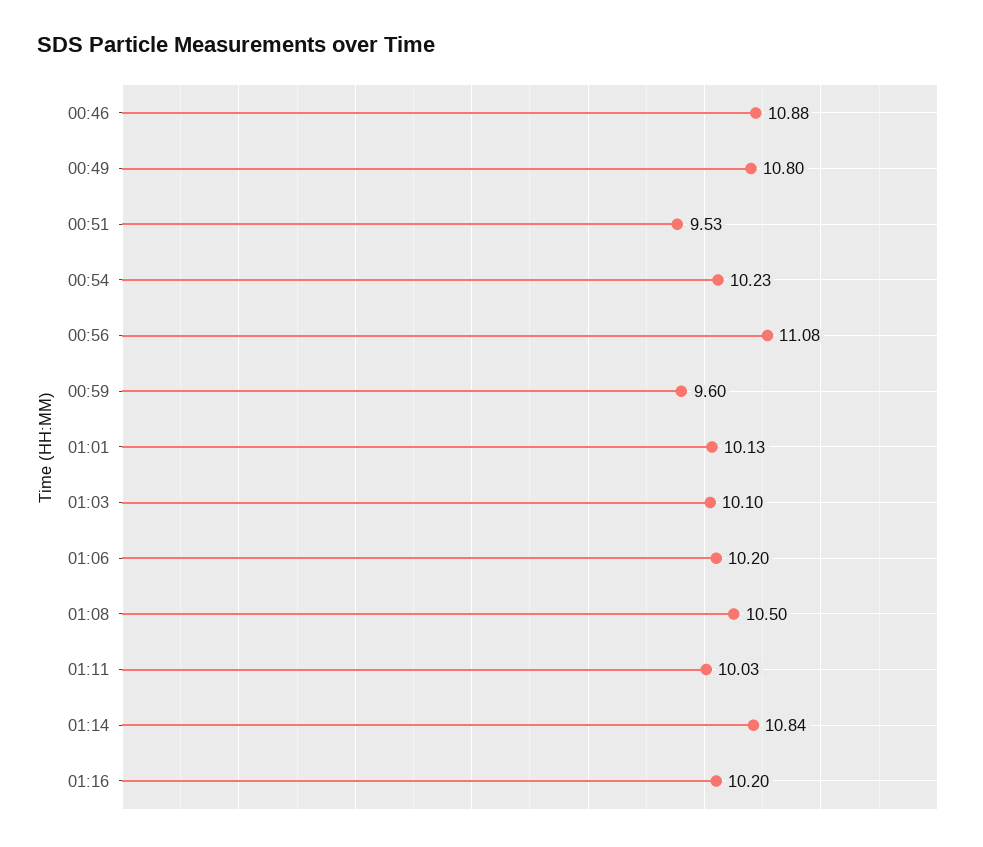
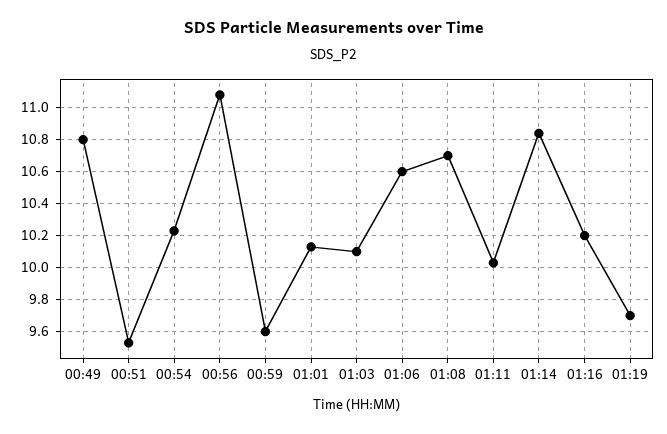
00:46: 10.88 -> none
01:06: 10.2 -> 10.6
01:08: 10.5 -> 10.7
01:19: none -> 9.7

